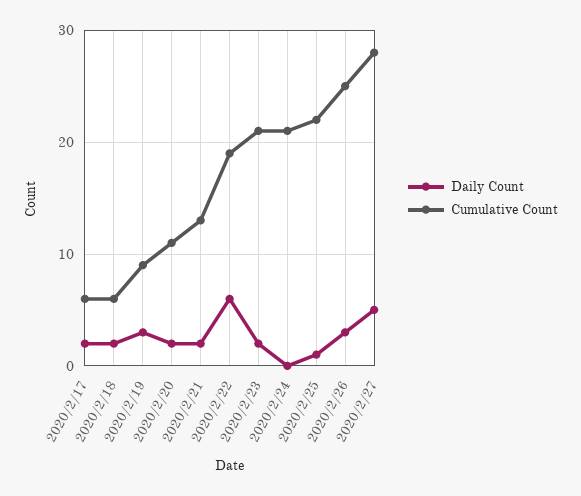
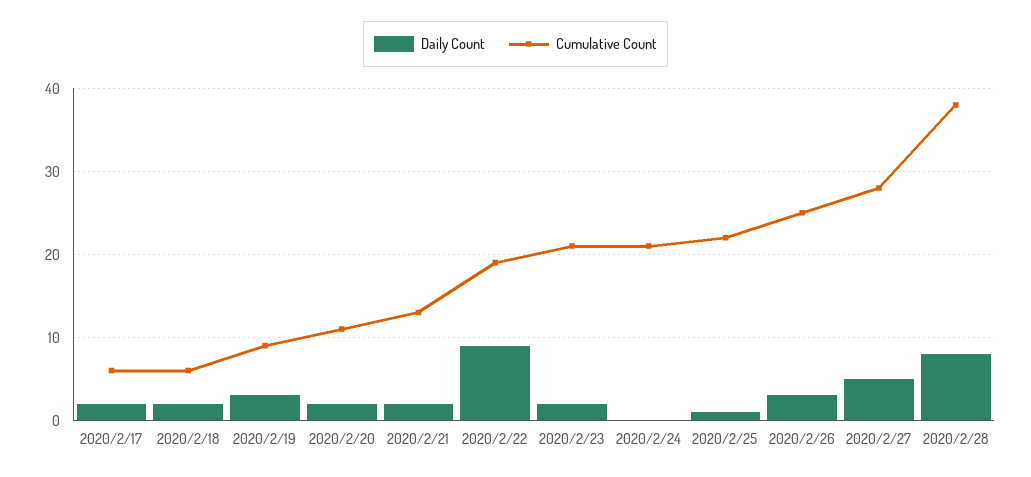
Daily Count, 2020/2/22: 6 -> 9
Daily Count, 2020/2/28: none -> 8
Cumulative Count, 2020/2/28: none -> 38

